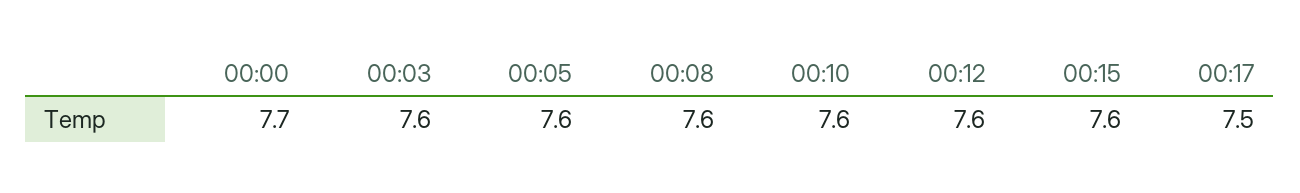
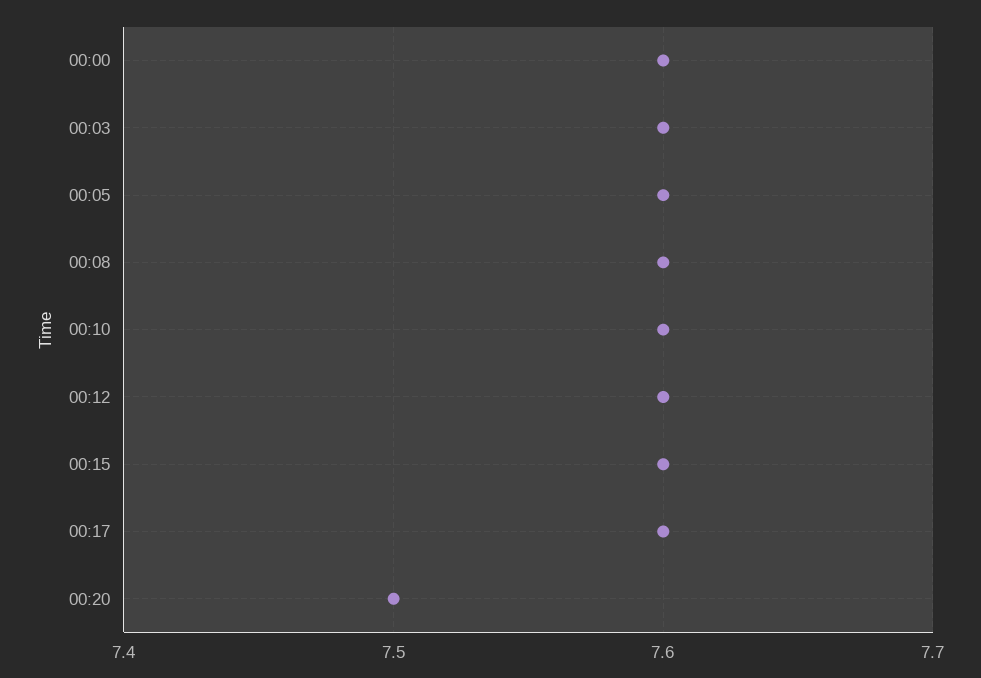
00:00: 7.7 -> 7.6
00:17: 7.5 -> 7.6
00:20: none -> 7.5

